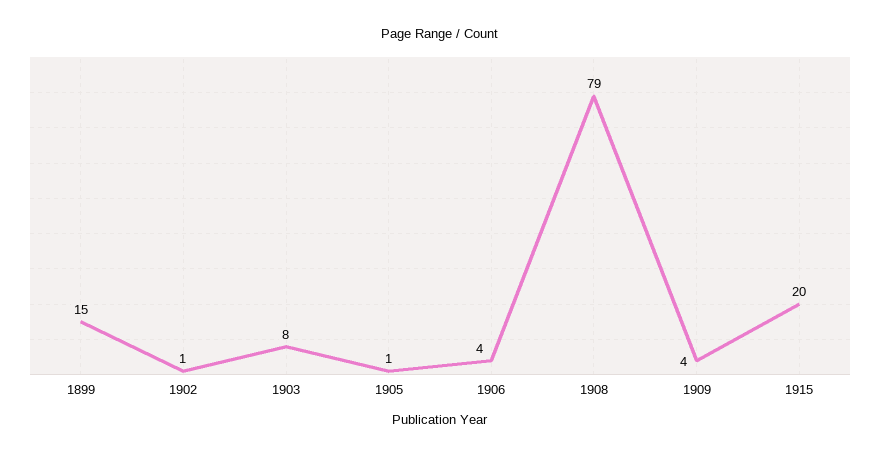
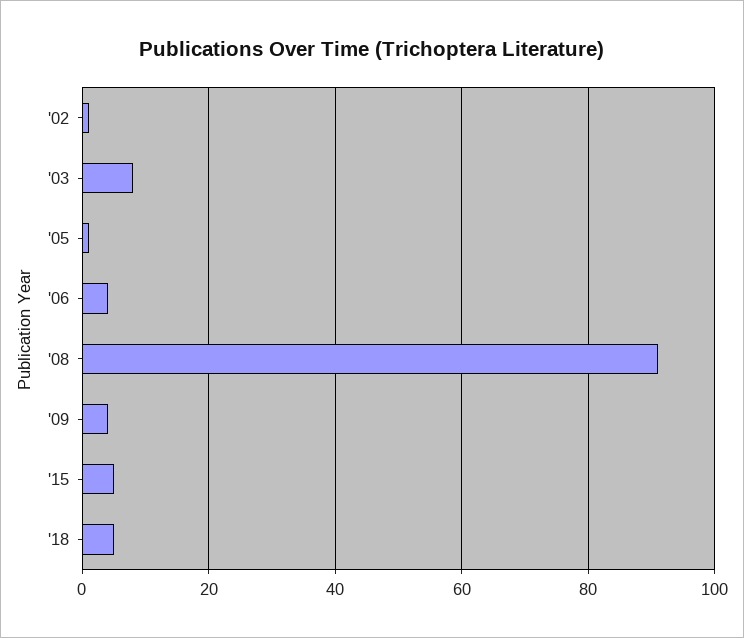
1899: 15 -> none
1908: 79 -> 90
1915: 20 -> 5
'18: none -> 5

